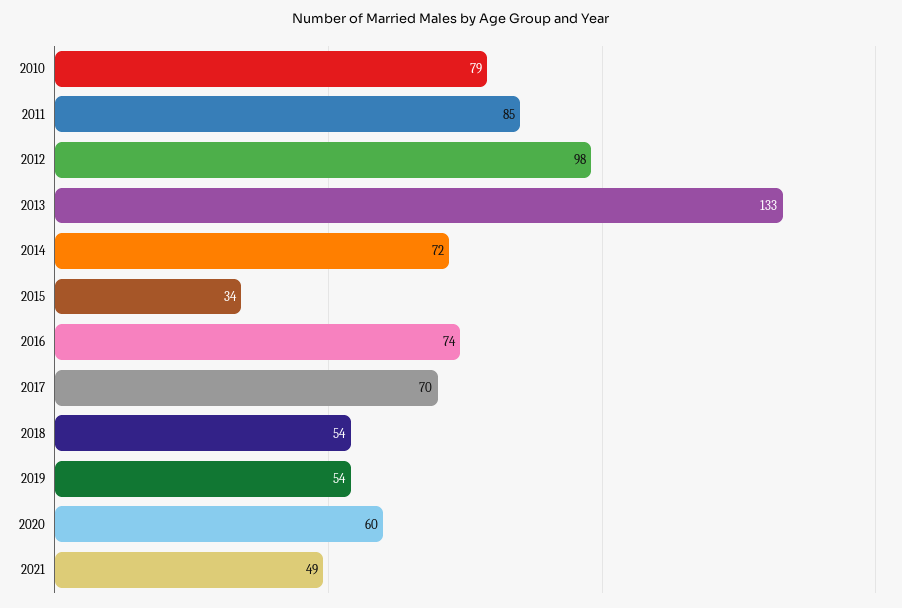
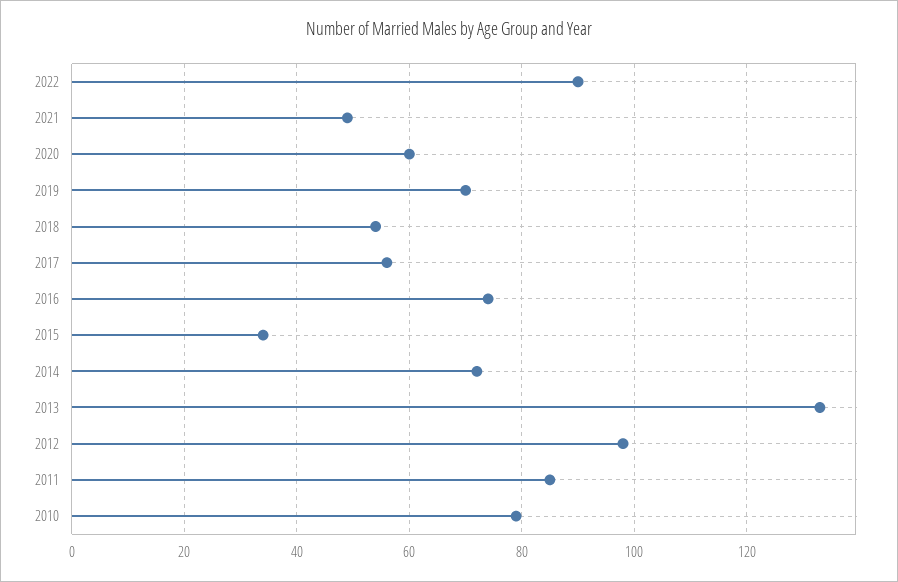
2017: 70 -> 55
2019: 54 -> 70
2022: none -> 90

